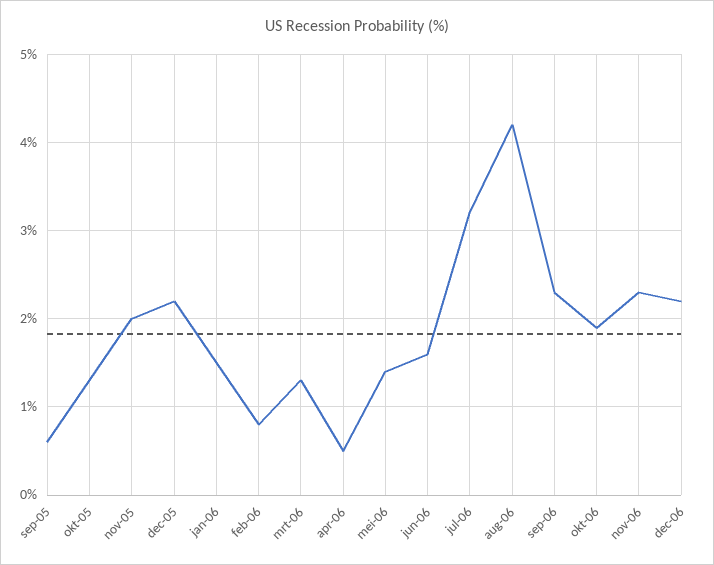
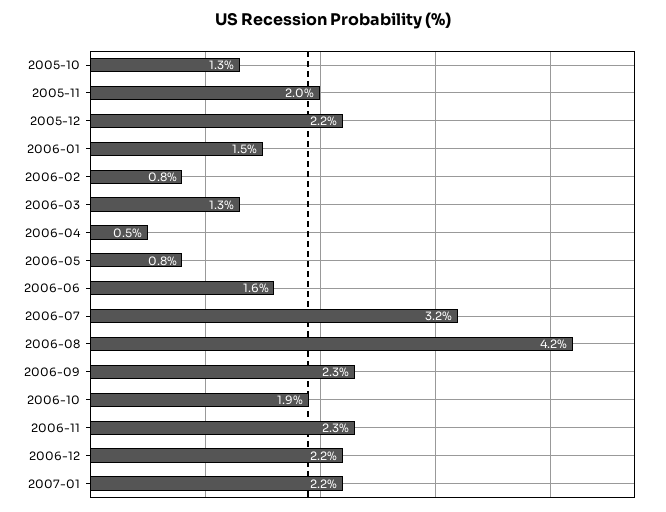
sep-05: 0.6 -> none
mei-06: 1.4 -> 0.8
2007-01: none -> 2.2

